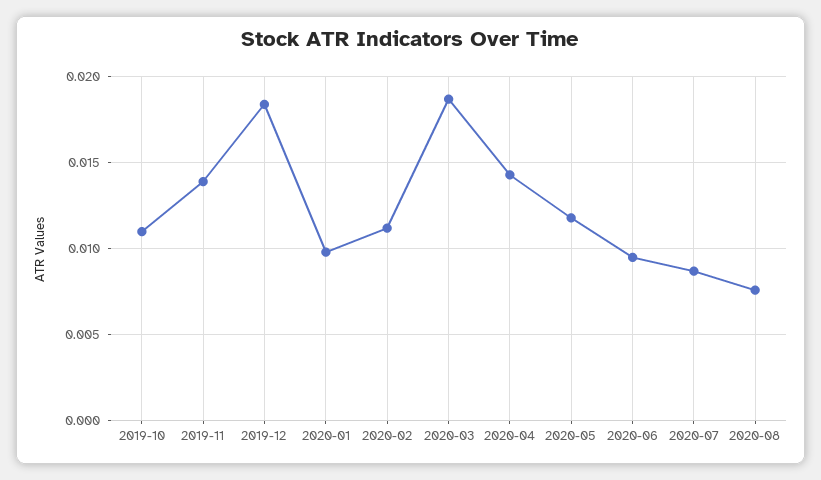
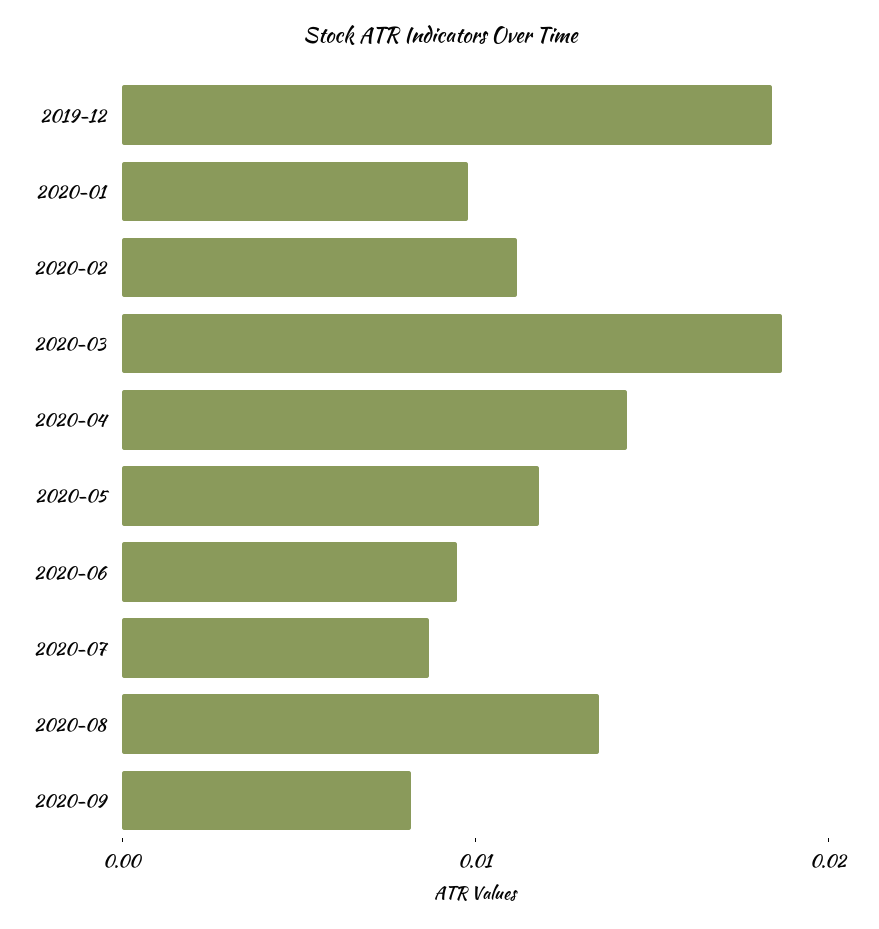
2019-10: 0.011 -> none
2019-11: 0.014 -> none
2020-08: 0.0075 -> 0.014
2020-09: none -> 0.008

